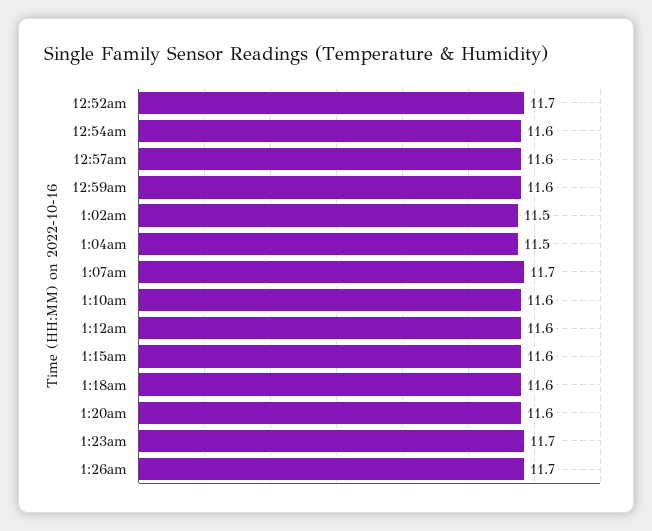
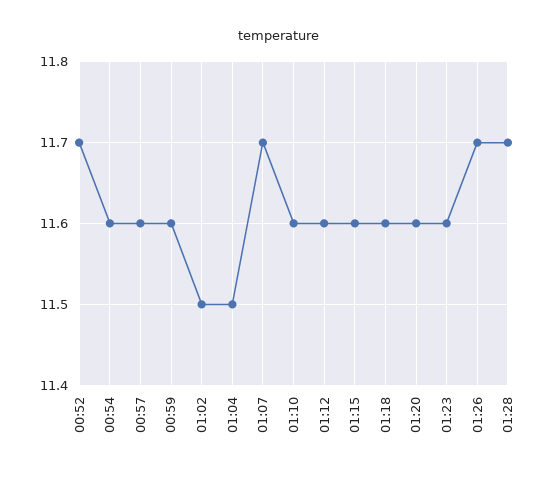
1:23am: 11.7 -> 11.6
01:28: none -> 11.7

